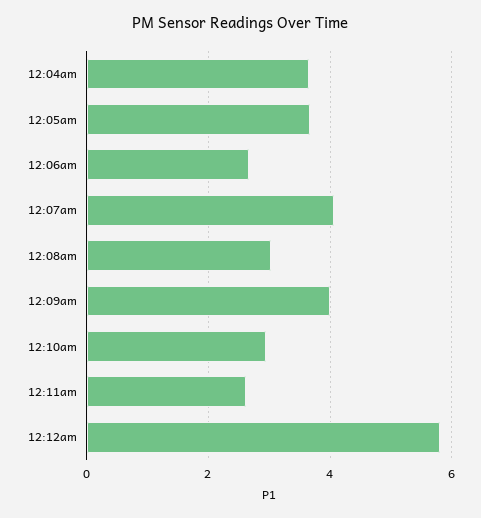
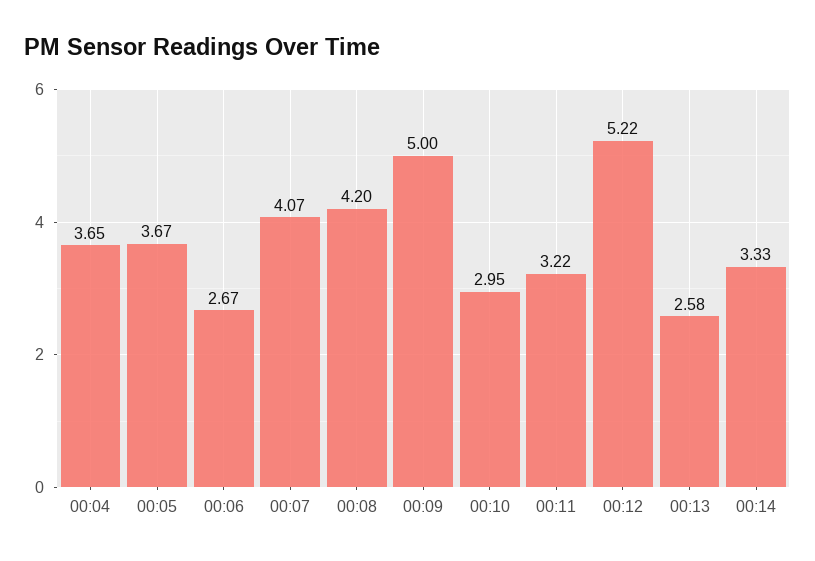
12:08am: 3 -> 4.2
12:09am: 4 -> 5
12:11am: 2.6 -> 3.22
12:12am: 5.8 -> 5.22
00:13: none -> 2.58
00:14: none -> 3.33

